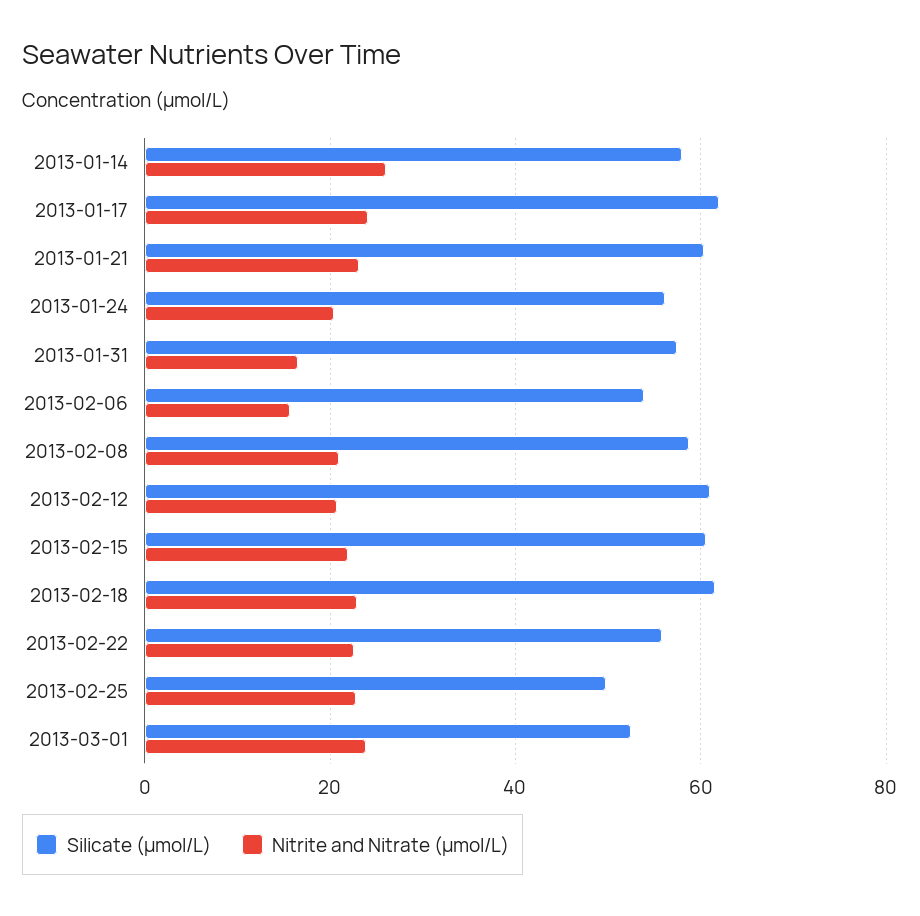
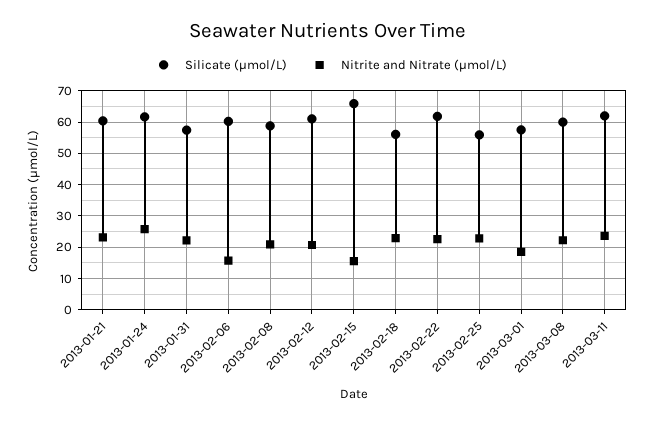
Silicate (µmol/L), 2013-01-14: 58 -> none
Nitrite and Nitrate (µmol/L), 2013-01-14: 26 -> none
Silicate (µmol/L), 2013-01-17: 62 -> none
Nitrite and Nitrate (µmol/L), 2013-01-17: 24 -> none
Silicate (µmol/L), 2013-01-24: 56 -> 62
Nitrite and Nitrate (µmol/L), 2013-01-24: 20 -> 26
Nitrite and Nitrate (µmol/L), 2013-01-31: 16 -> 22
Silicate (µmol/L), 2013-02-06: 54 -> 60
Silicate (µmol/L), 2013-02-15: 60 -> 66
Nitrite and Nitrate (µmol/L), 2013-02-15: 22 -> 16
Silicate (µmol/L), 2013-02-18: 62 -> 56
Silicate (µmol/L), 2013-02-22: 56 -> 62
Silicate (µmol/L), 2013-02-25: 50 -> 56
Silicate (µmol/L), 2013-03-01: 52 -> 58
Nitrite and Nitrate (µmol/L), 2013-03-01: 24 -> 18
Silicate (µmol/L), 2013-03-08: none -> 60
Nitrite and Nitrate (µmol/L), 2013-03-08: none -> 22
Silicate (µmol/L), 2013-03-11: none -> 62
Nitrite and Nitrate (µmol/L), 2013-03-11: none -> 24

